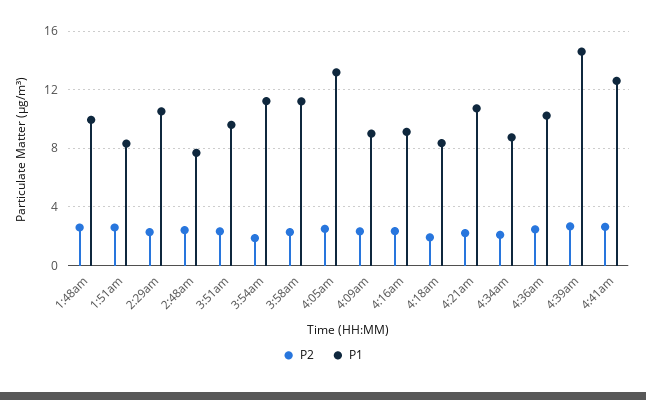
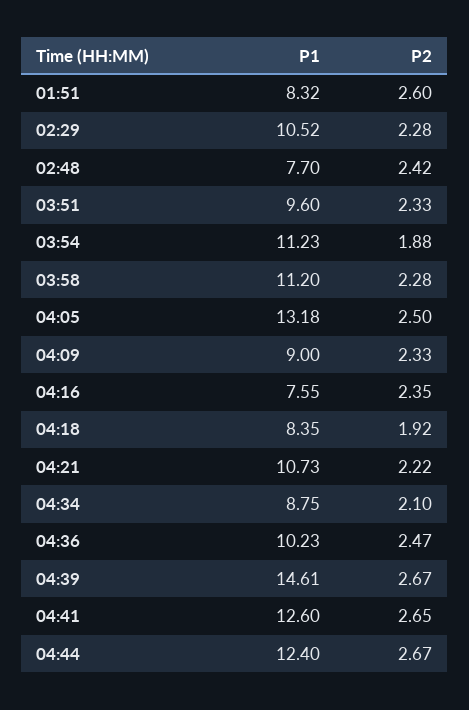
P2, 1:48am: 2.5 -> none
P1, 1:48am: 10 -> none
P1, 4:16am: 9 -> 7.55
P1, 04:44: none -> 12.4
P2, 04:44: none -> 2.67

